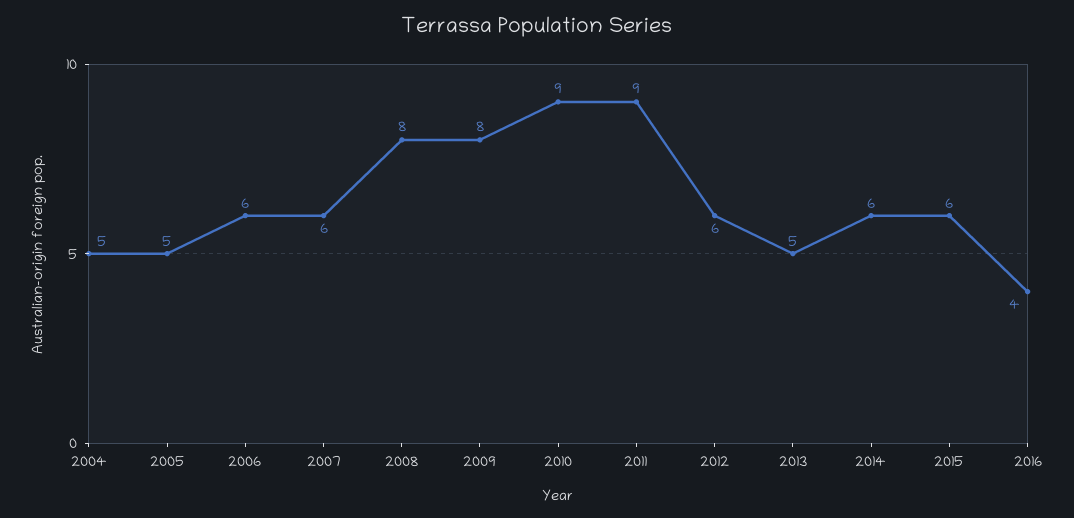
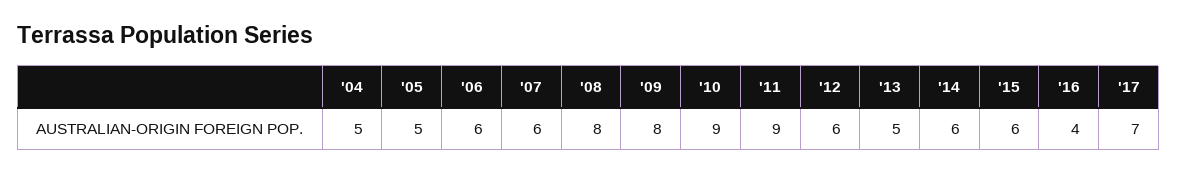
'17: none -> 7

